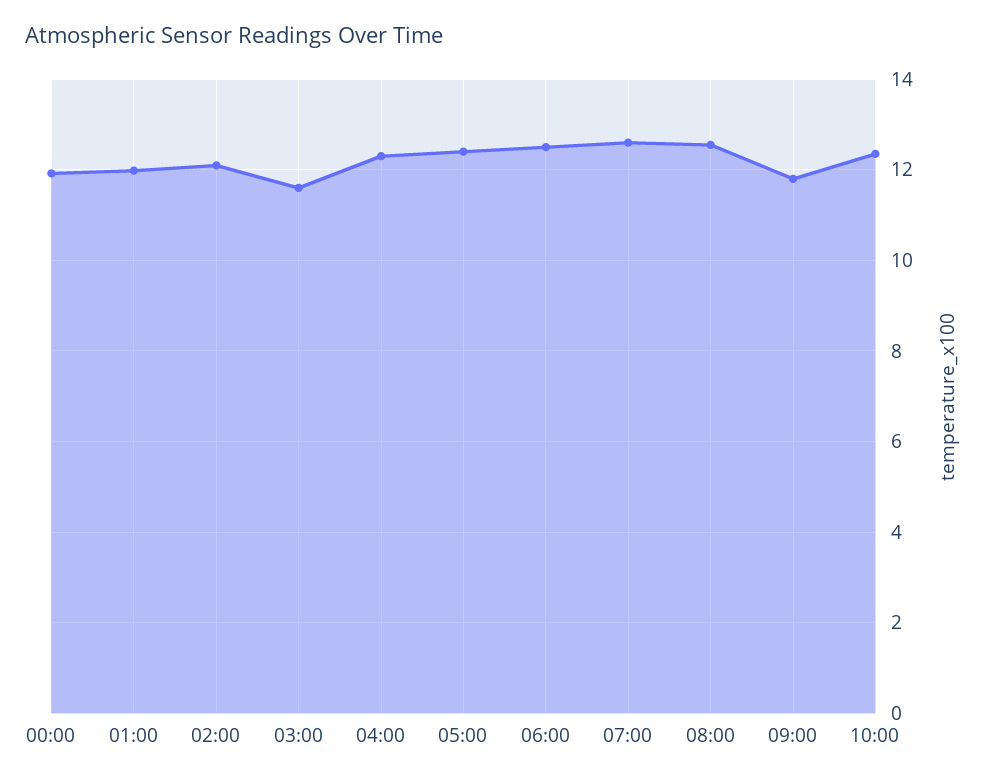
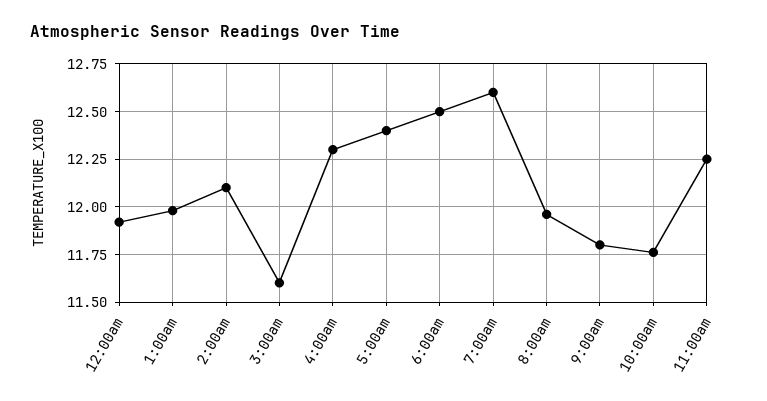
08:00: 12.6 -> 11.95
10:00: 12.4 -> 11.75
11:00am: none -> 12.25

